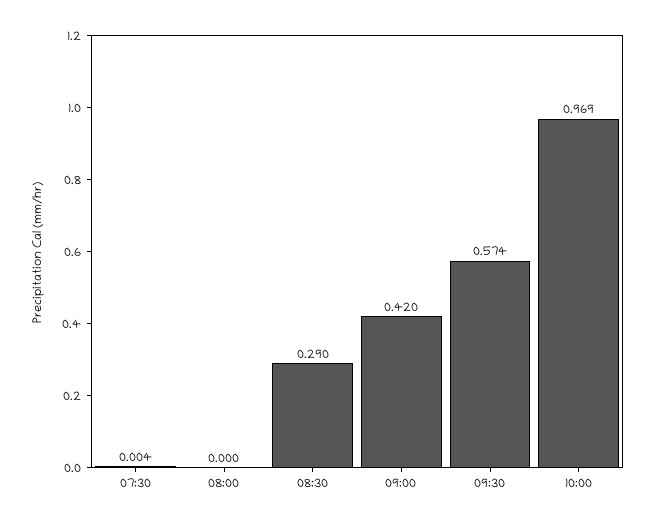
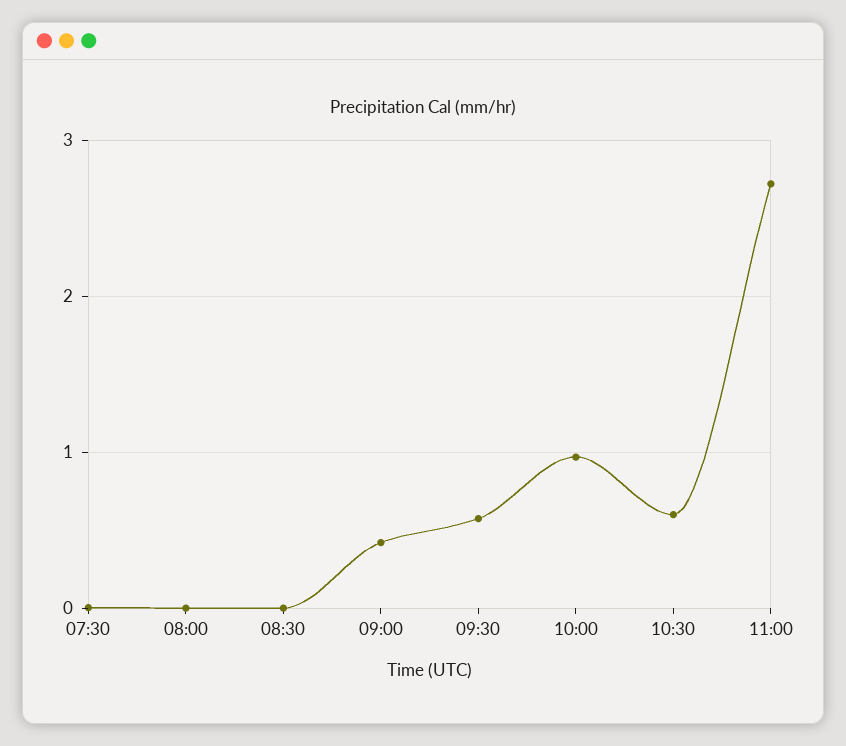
08:30: 0.29 -> 0
10:30: none -> 0.6
11:00: none -> 2.7

